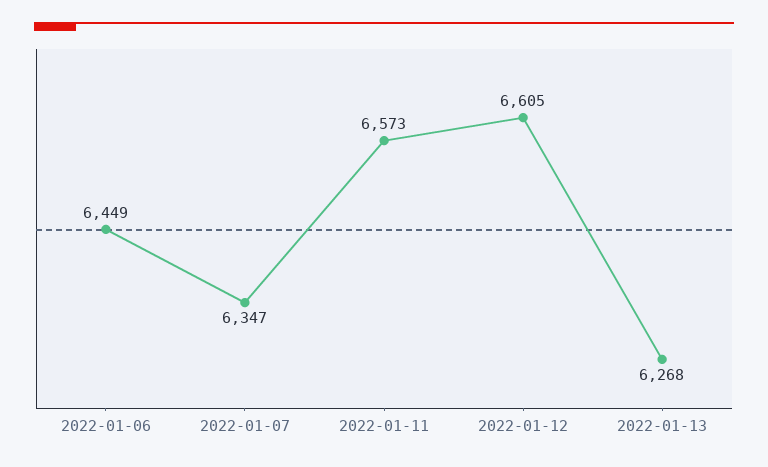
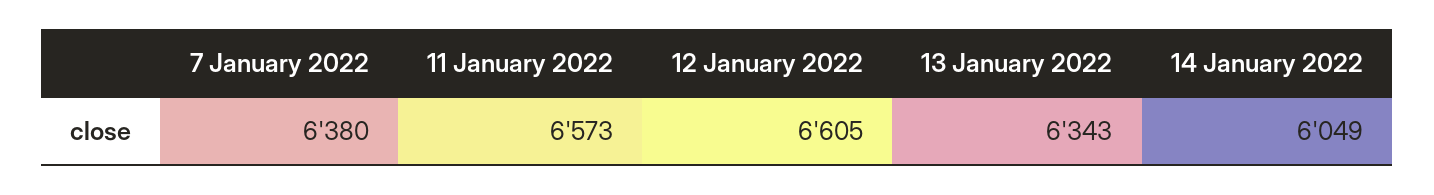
2022-01-06: 6449 -> none
2022-01-07: 6347 -> 6380
2022-01-13: 6268 -> 6343
14 January 2022: none -> 6049

